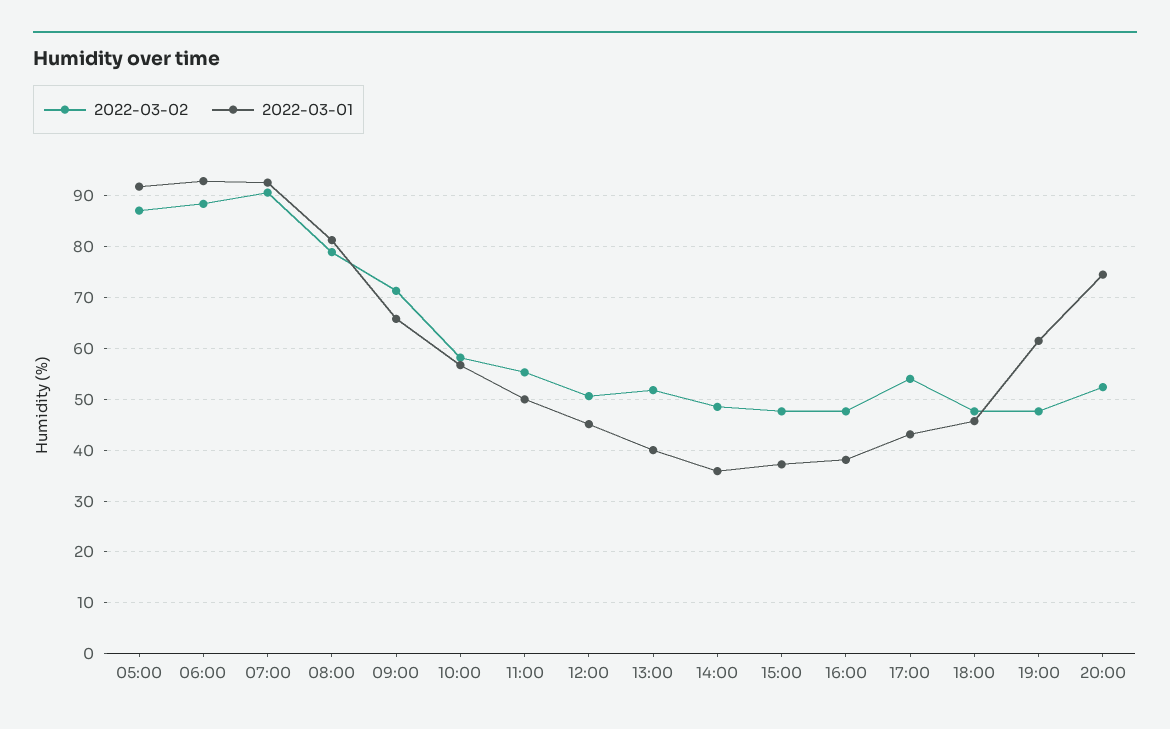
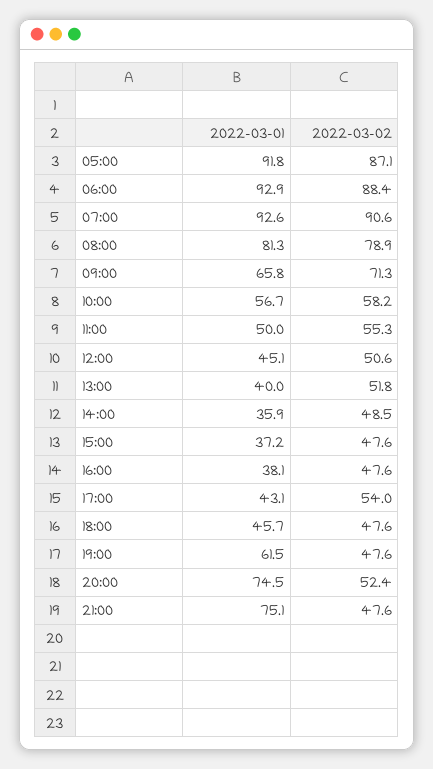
2022-03-01, 21:00: none -> 75.1
2022-03-02, 21:00: none -> 47.6

